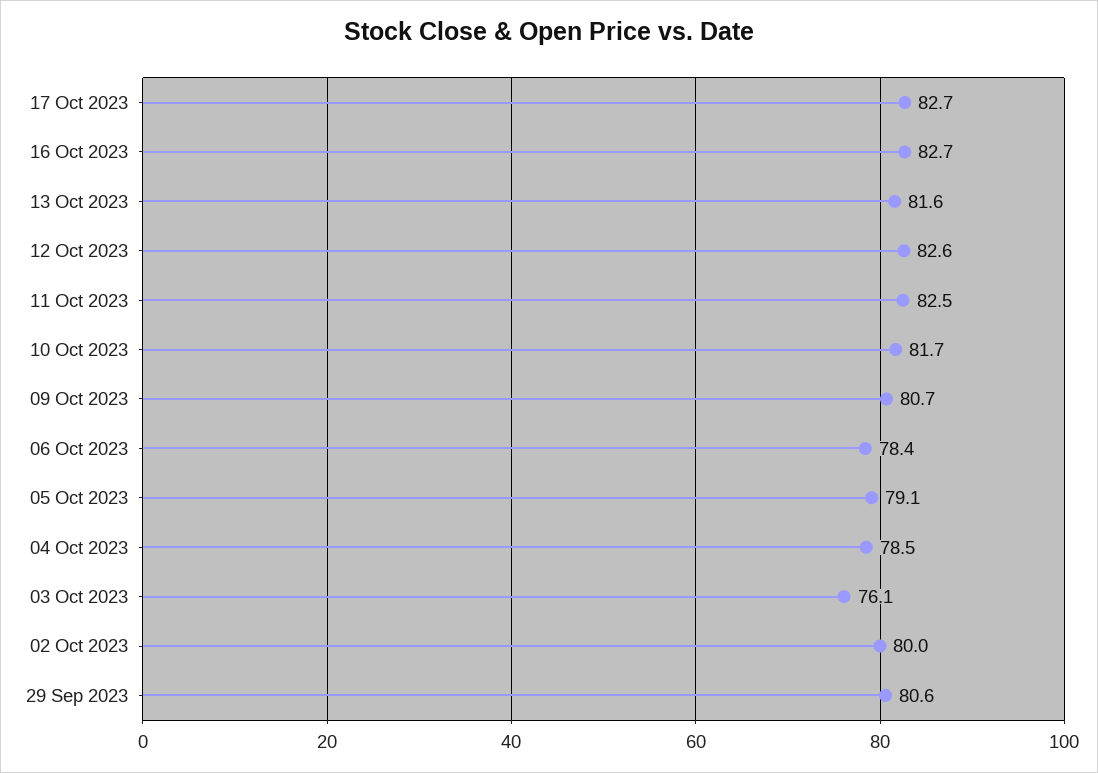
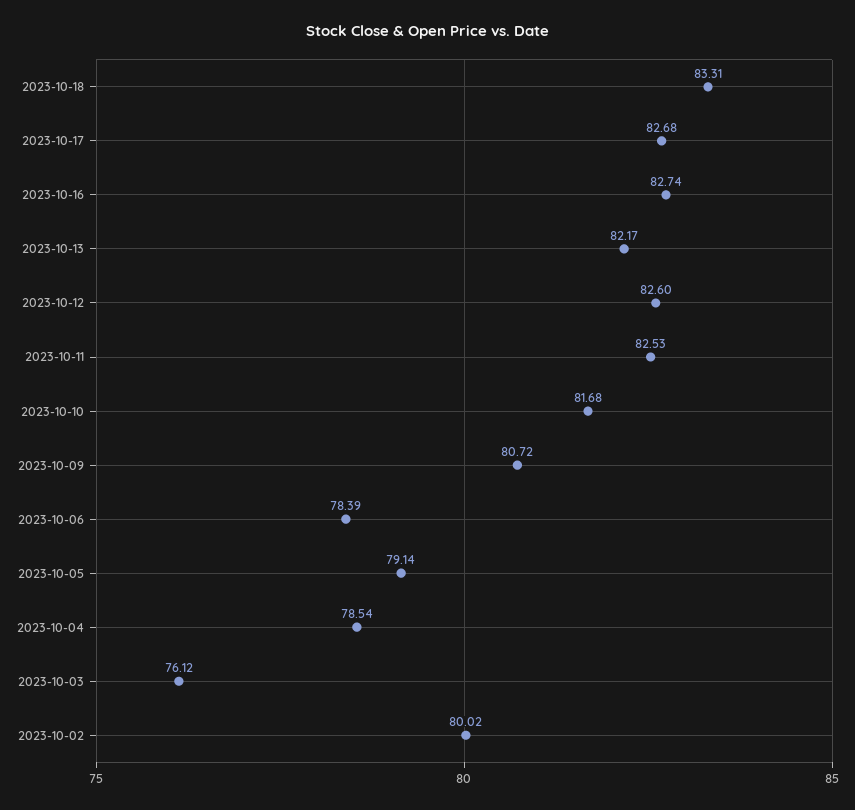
13 Oct 2023: 81.6 -> 82.17
29 Sep 2023: 80.6 -> none
2023-10-18: none -> 83.31

